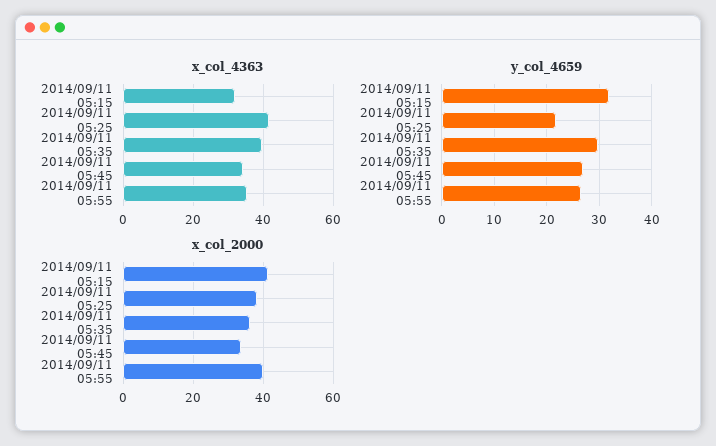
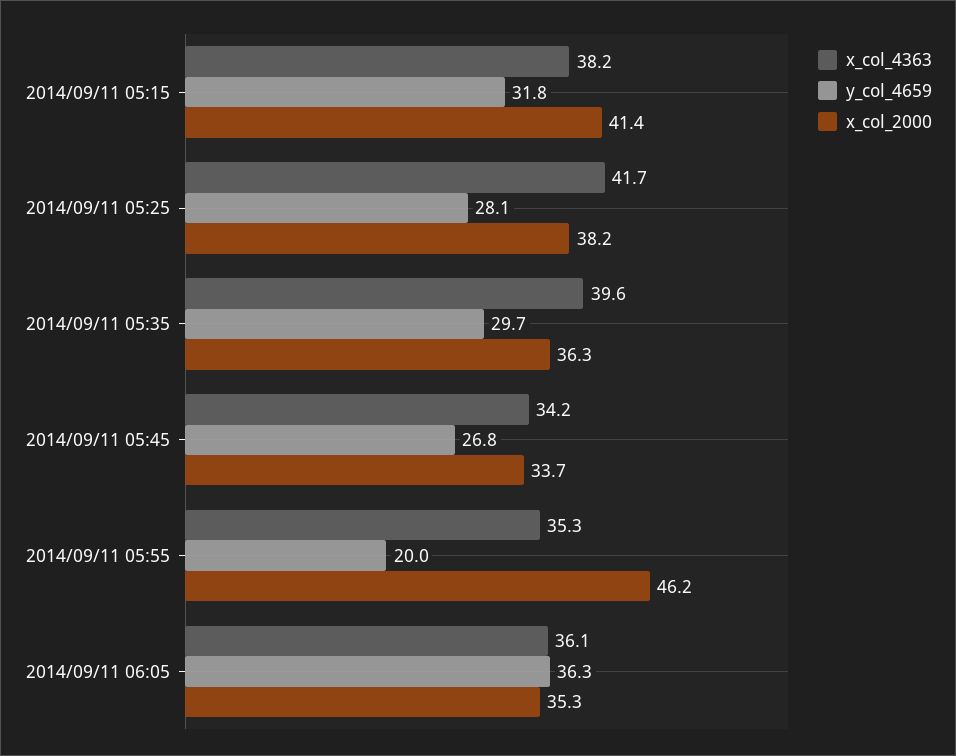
x_col_4363, 2014/09/11 05:15: 32 -> 38.2
y_col_4659, 2014/09/11 05:25: 22 -> 28.1
y_col_4659, 2014/09/11 05:55: 26 -> 20
x_col_2000, 2014/09/11 05:55: 40 -> 46.2
x_col_4363, 2014/09/11 06:05: none -> 36.1
y_col_4659, 2014/09/11 06:05: none -> 36.3
x_col_2000, 2014/09/11 06:05: none -> 35.3

